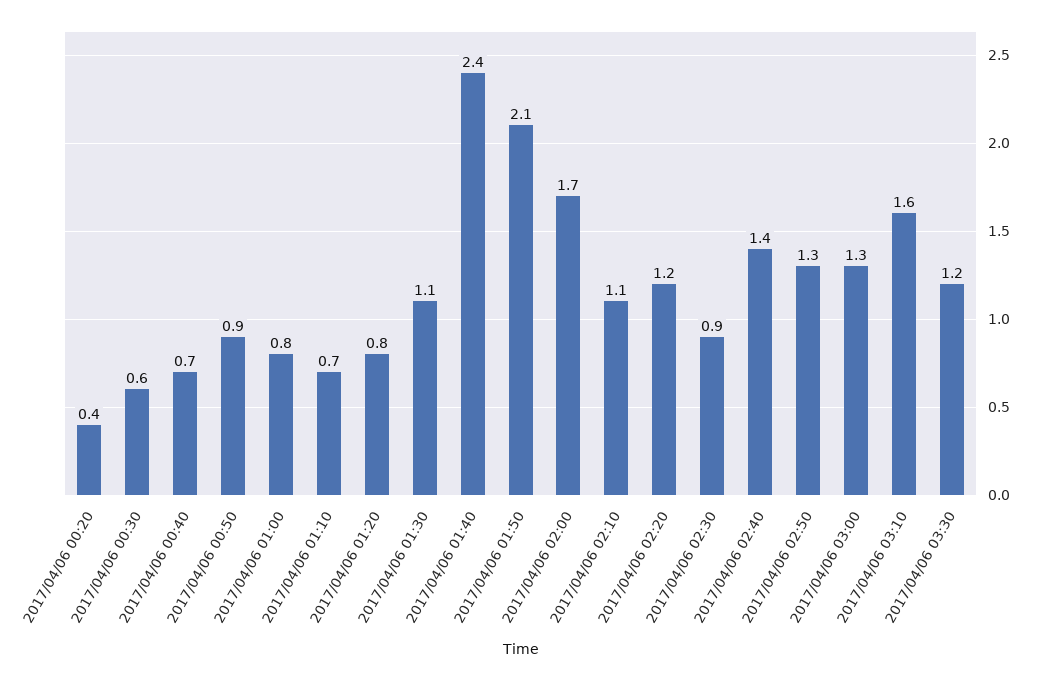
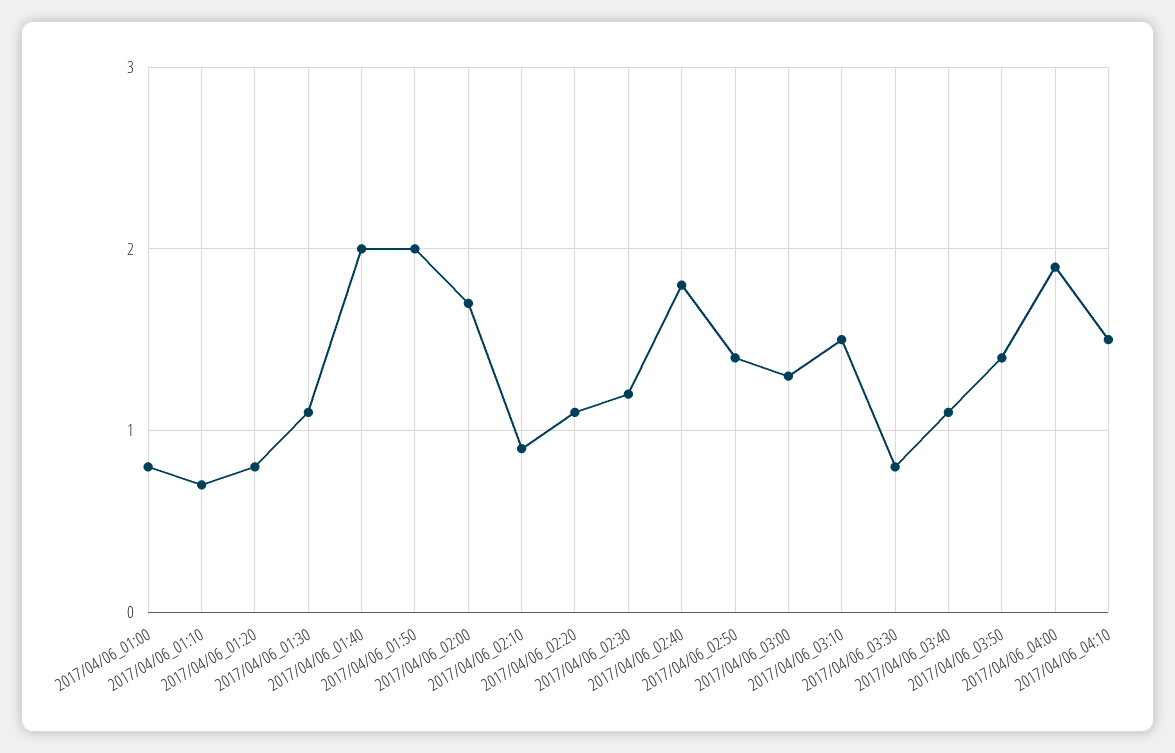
2017/04/06 00:20: 0.4 -> none
2017/04/06 00:30: 0.6 -> none
2017/04/06 00:40: 0.7 -> none
2017/04/06 00:50: 0.9 -> none
2017/04/06 01:40: 2.4 -> 2
2017/04/06 01:50: 2.1 -> 2
2017/04/06 02:10: 1.1 -> 0.9
2017/04/06 02:20: 1.2 -> 1.1
2017/04/06 02:30: 0.9 -> 1.2
2017/04/06 02:40: 1.4 -> 1.8
2017/04/06 02:50: 1.3 -> 1.4
2017/04/06 03:10: 1.6 -> 1.5
2017/04/06 03:30: 1.2 -> 0.8
2017/04/06_03:40: none -> 1.1
2017/04/06_03:50: none -> 1.4
2017/04/06_04:00: none -> 1.9
2017/04/06_04:10: none -> 1.5

